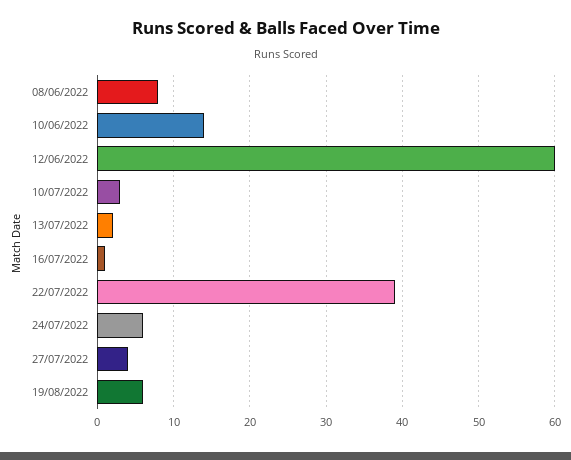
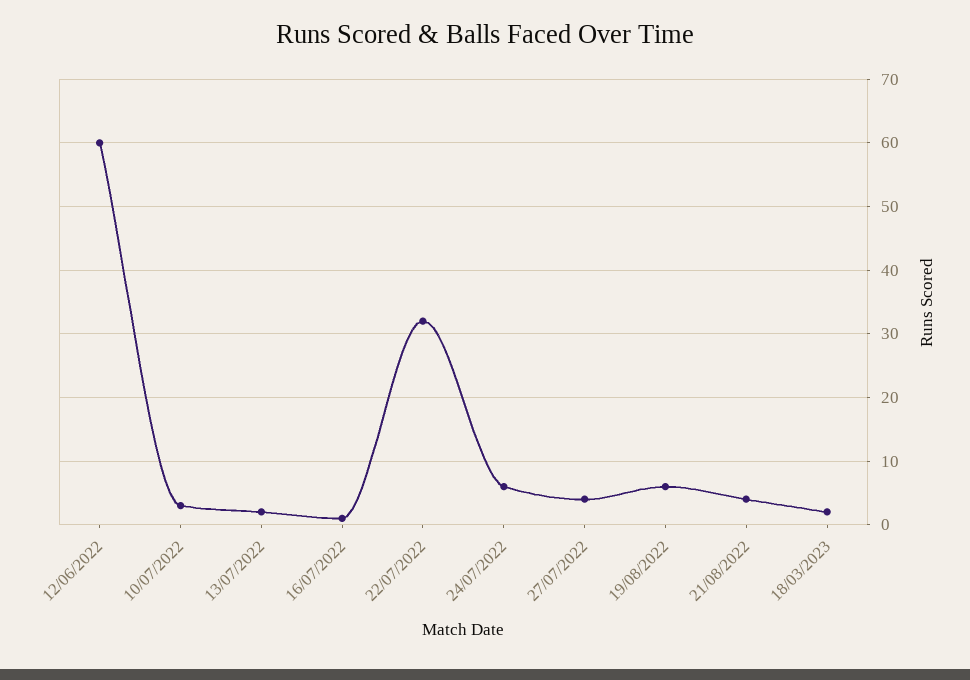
08/06/2022: 8 -> none
10/06/2022: 14 -> none
22/07/2022: 39 -> 32
21/08/2022: none -> 4
18/03/2023: none -> 2

